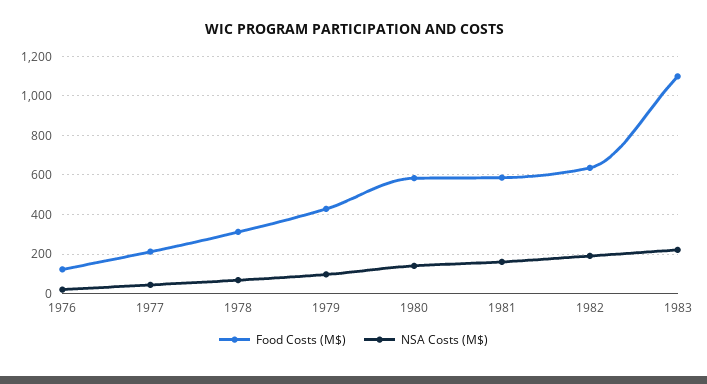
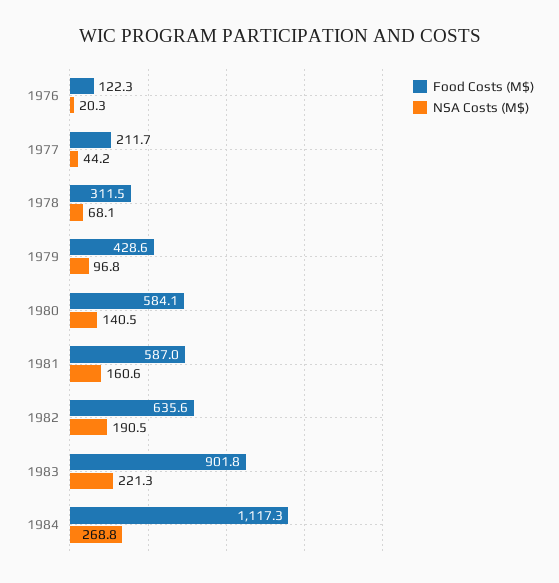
Food Costs (M$), 1983: 1100 -> 901.8
Food Costs (M$), 1984: none -> 1117.3
NSA Costs (M$), 1984: none -> 268.8

